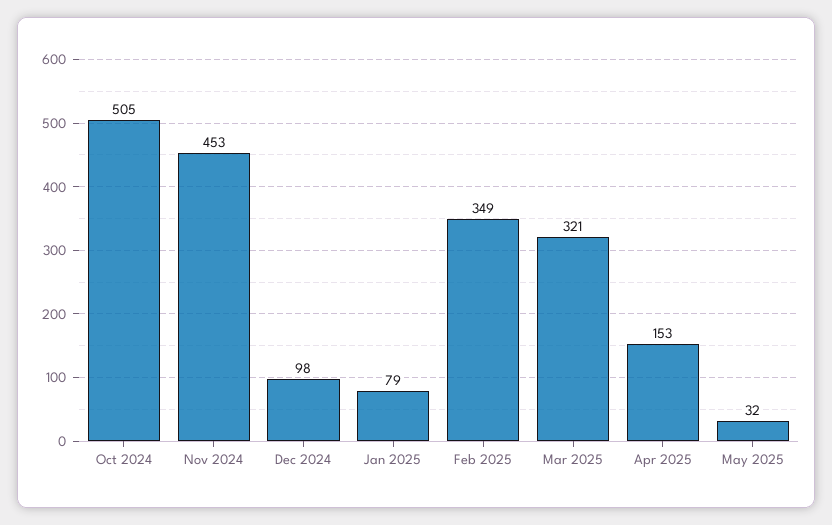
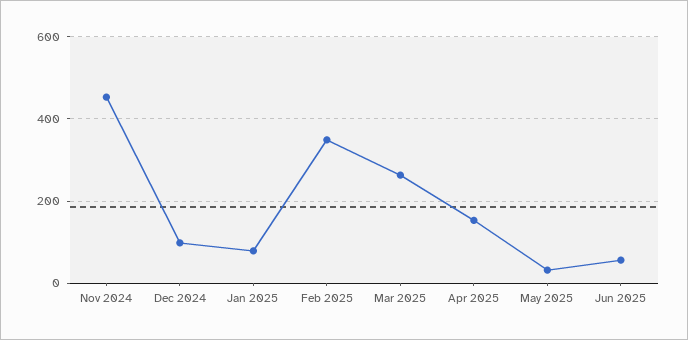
Oct 2024: 505 -> none
Mar 2025: 321 -> 260
Jun 2025: none -> 60

